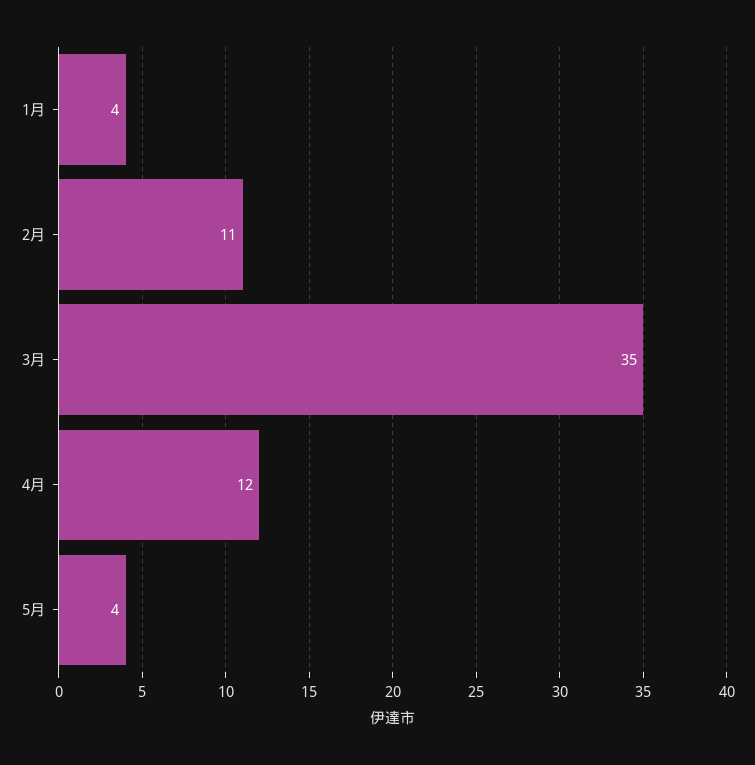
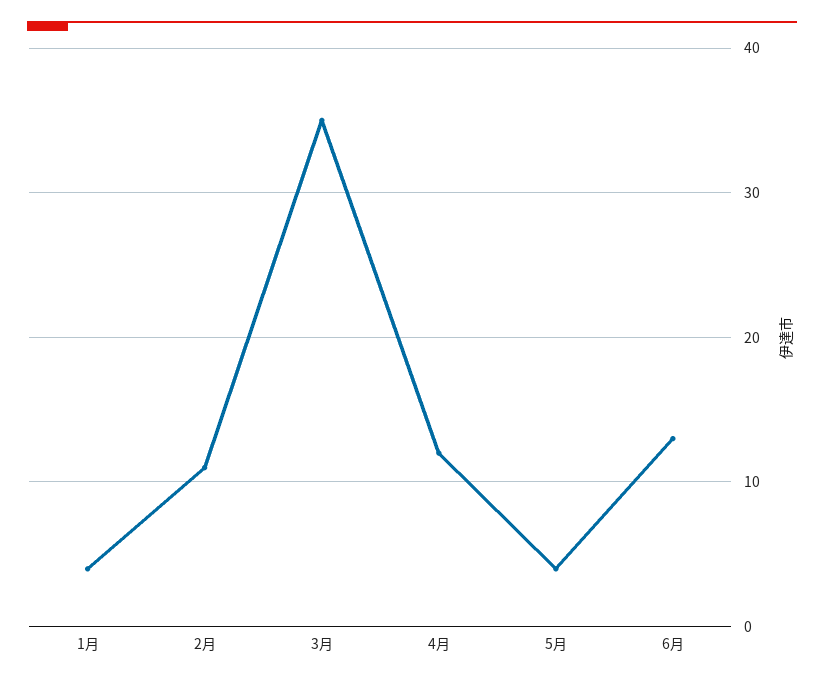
6月: none -> 13

